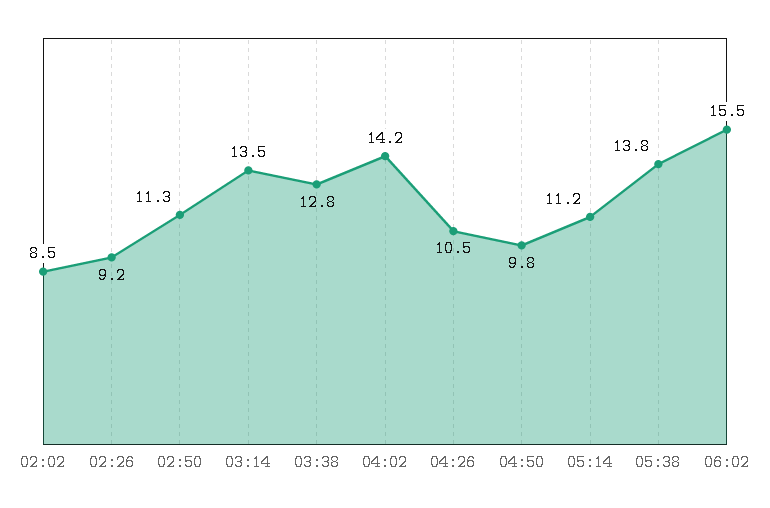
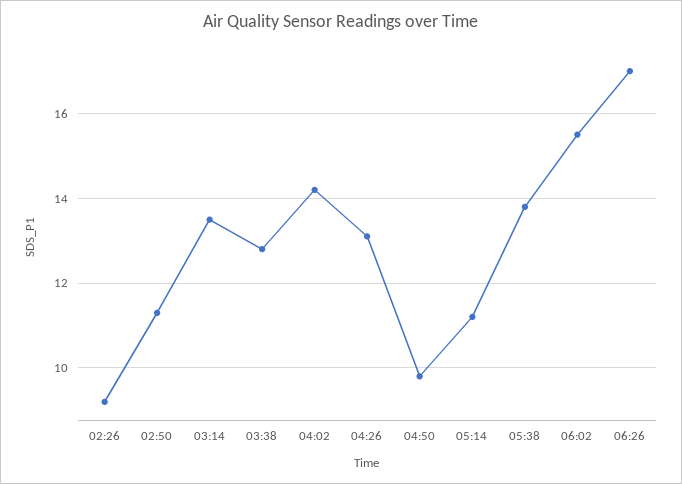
02:02: 8.5 -> none
04:26: 10.5 -> 13
06:26: none -> 17

